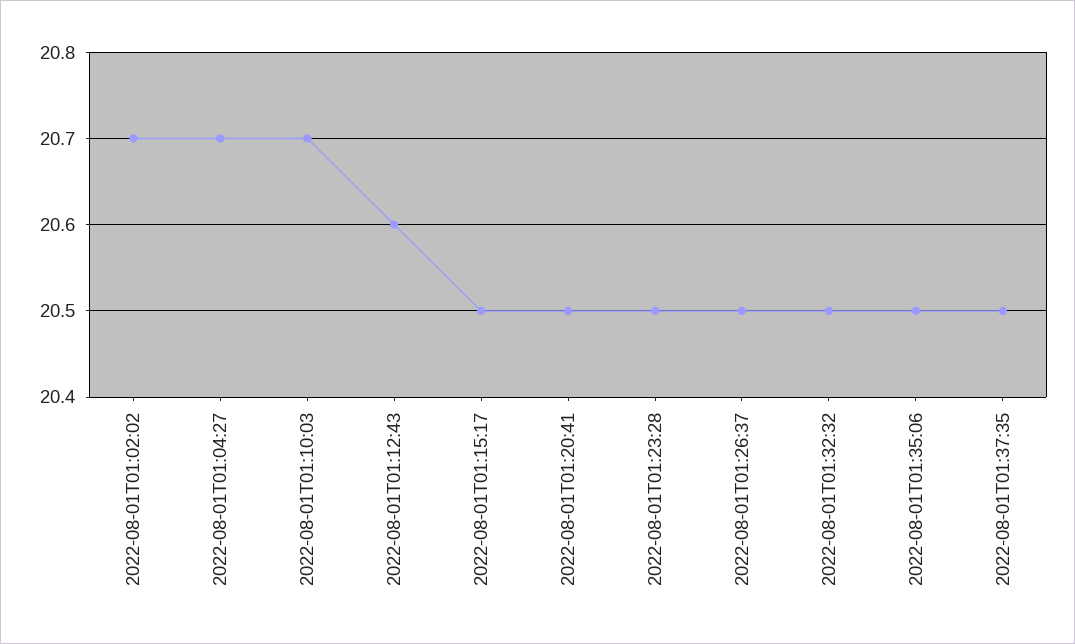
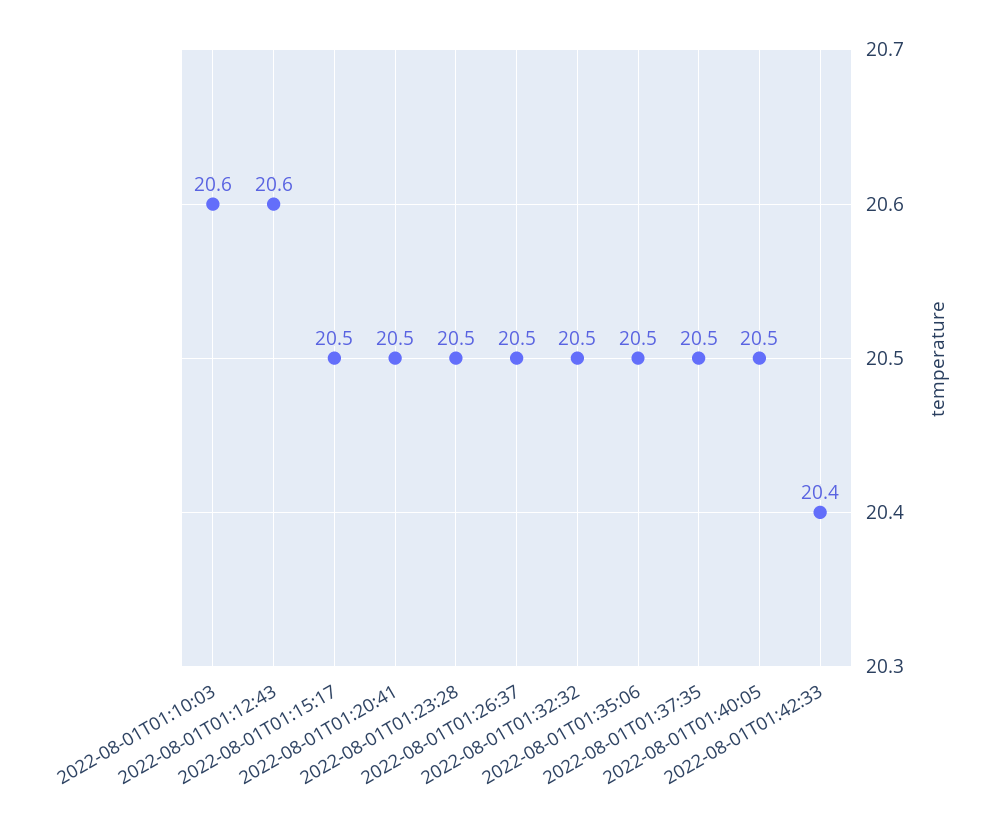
2022-08-01T01:02:02: 20.7 -> none
2022-08-01T01:04:27: 20.7 -> none
2022-08-01T01:10:03: 20.7 -> 20.6
2022-08-01T01:40:05: none -> 20.5
2022-08-01T01:42:33: none -> 20.4

